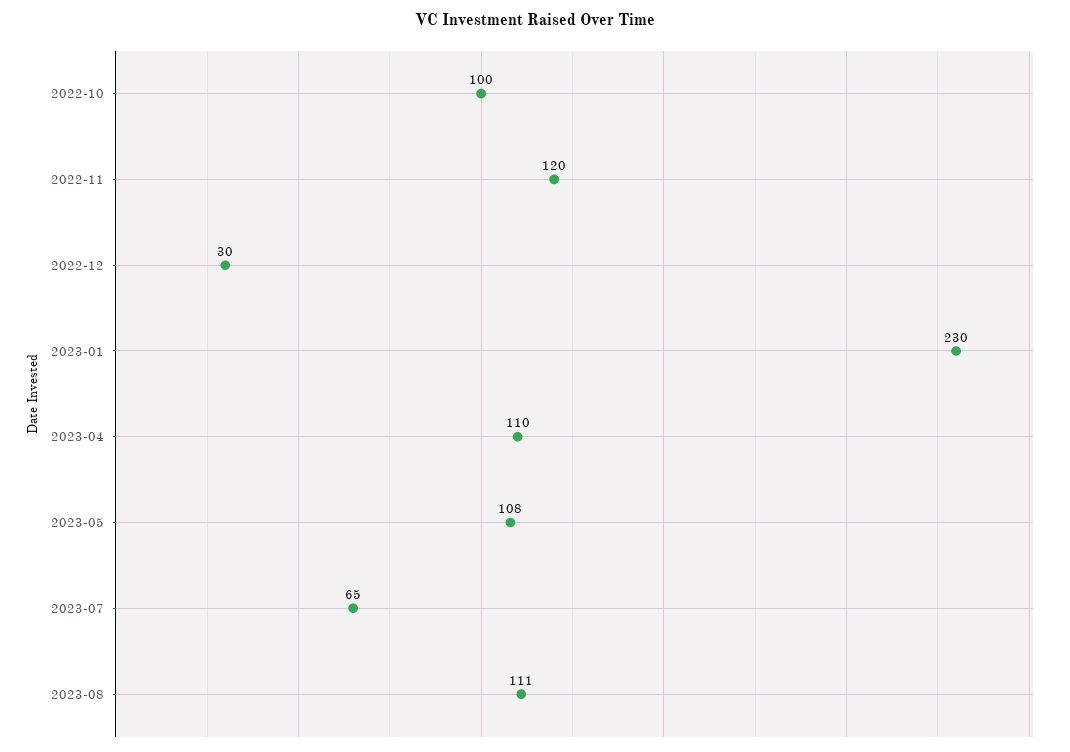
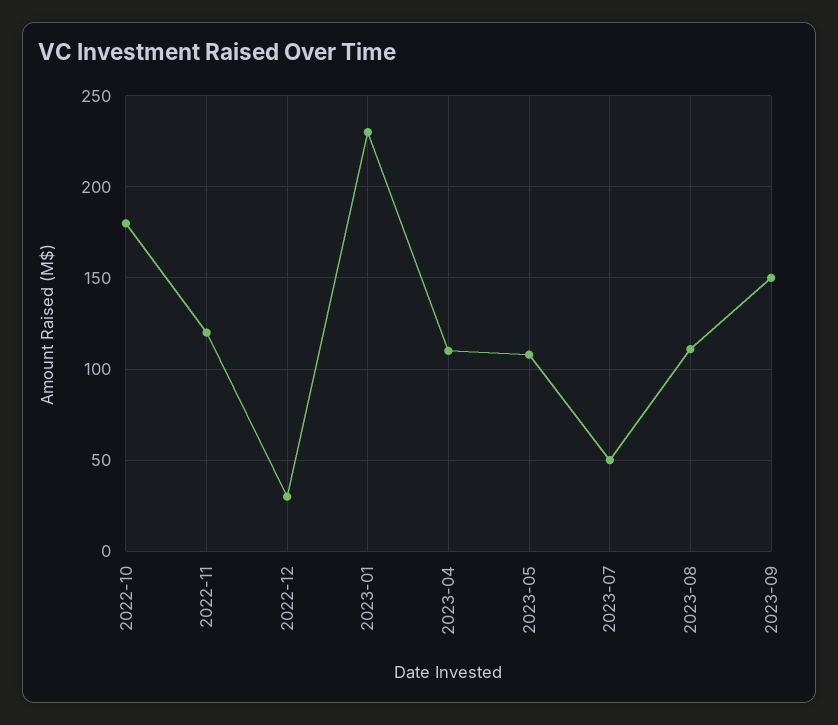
2022-10: 100 -> 180
2023-07: 65 -> 50
2023-09: none -> 150

